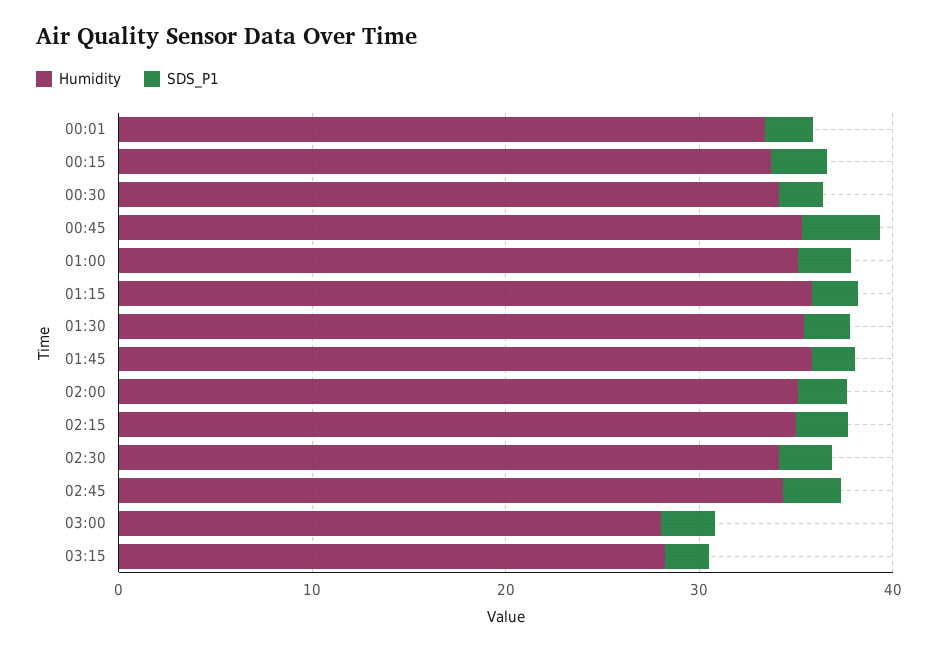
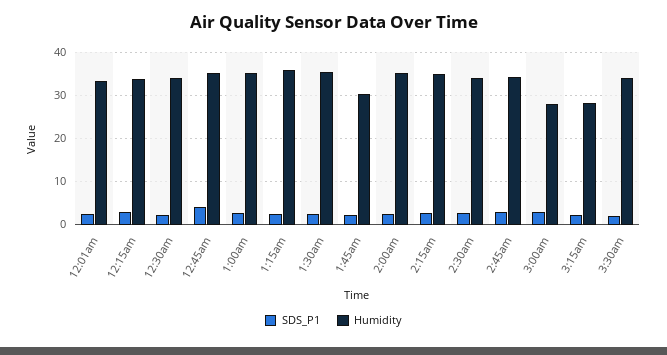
Humidity, 01:45: 36 -> 30
SDS_P1, 3:30am: none -> 2
Humidity, 3:30am: none -> 34

